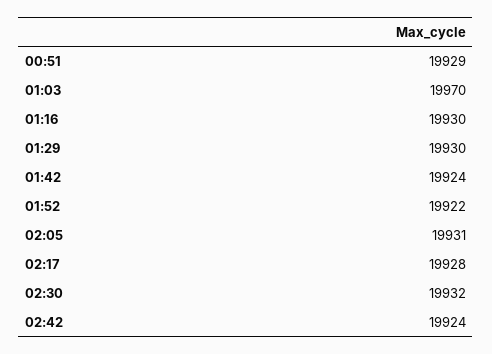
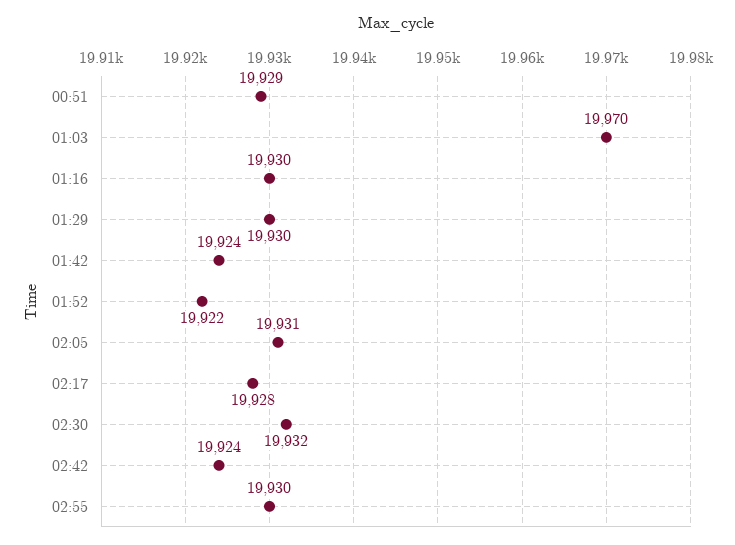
02:55: none -> 19930

